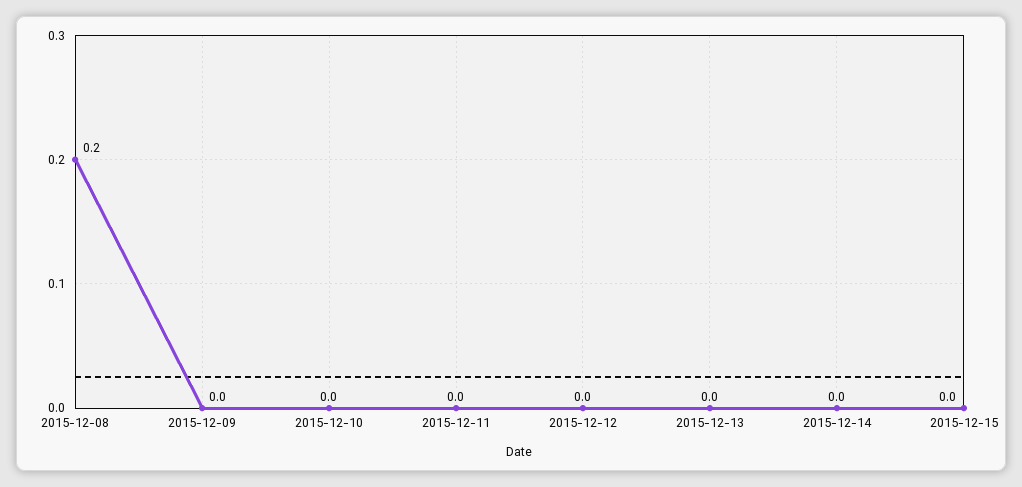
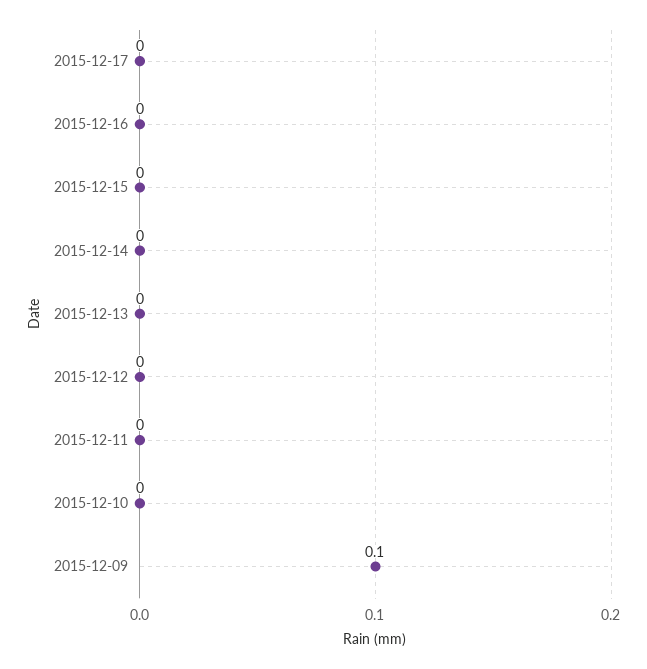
2015-12-08: 0.2 -> none
2015-12-09: 0 -> 0.1
2015-12-17: none -> 0
2015-12-16: none -> 0

